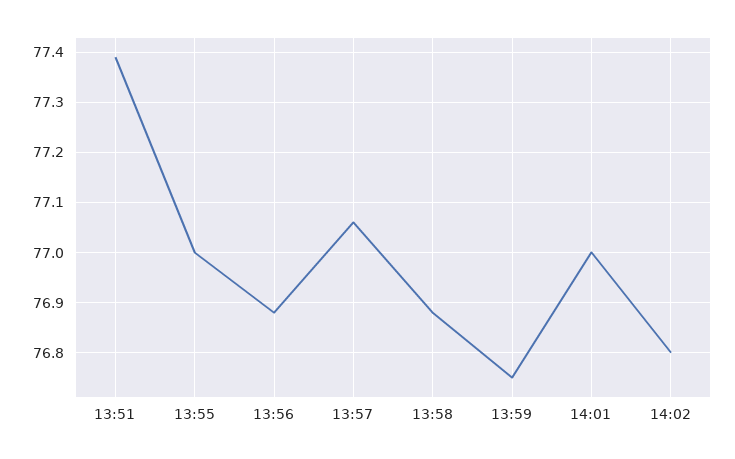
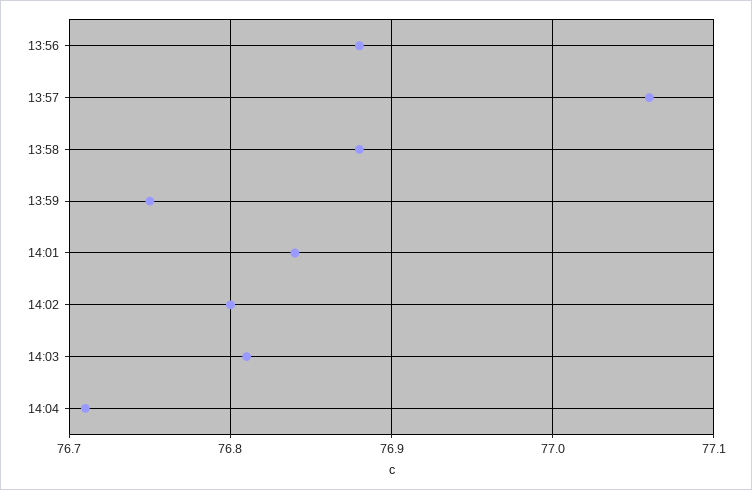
13:51: 77.4 -> none
13:55: 77 -> none
14:01: 77 -> 76.84
14:03: none -> 76.81
14:04: none -> 76.71

